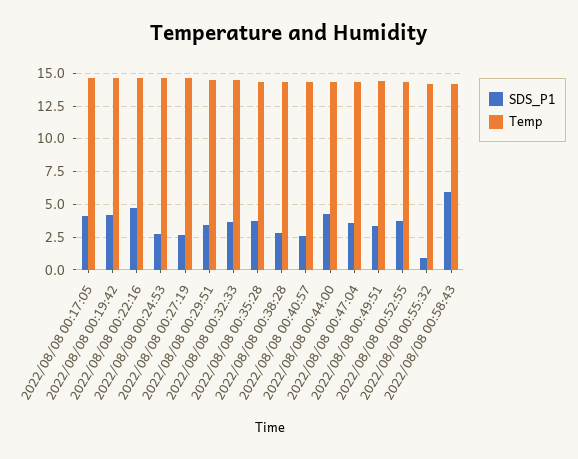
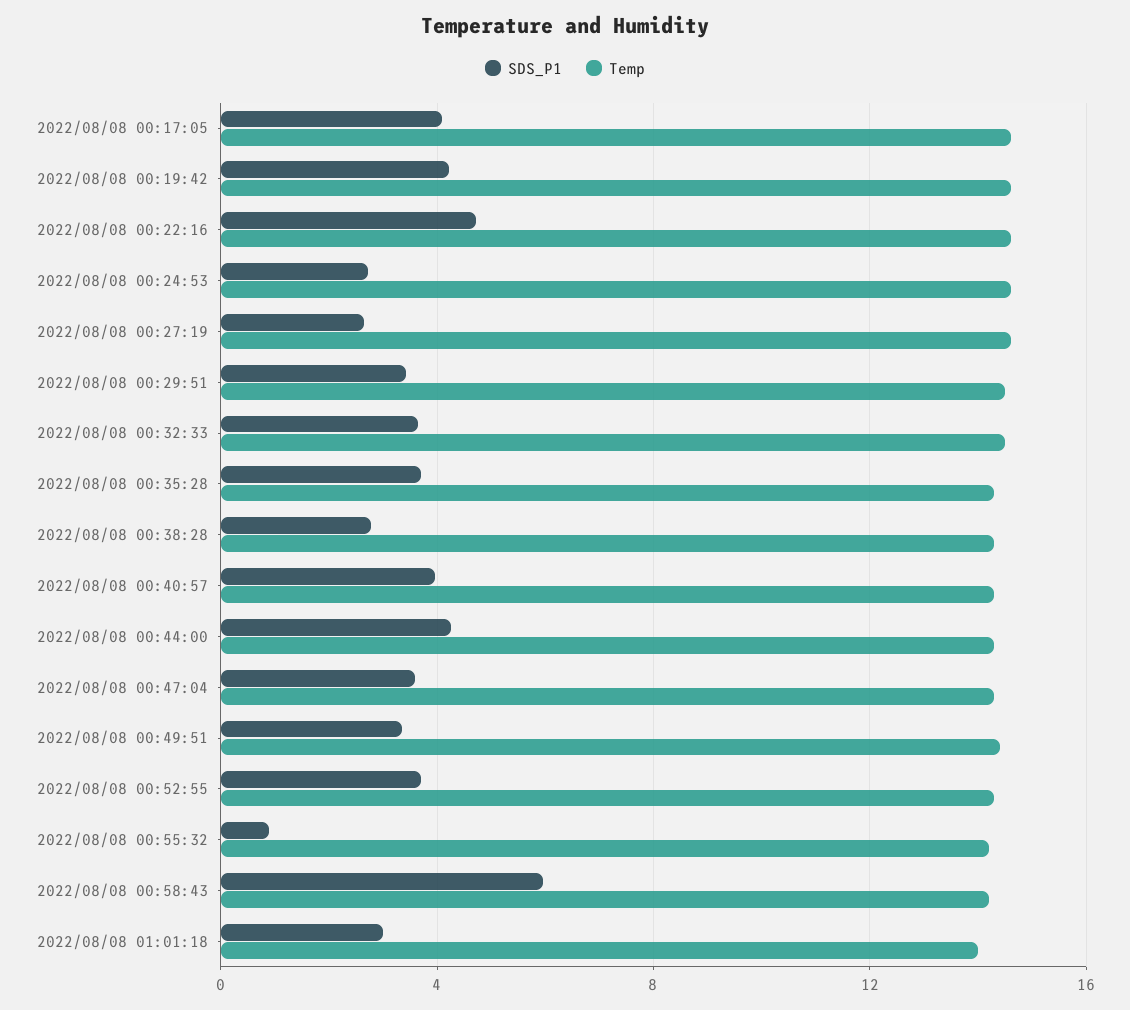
SDS_P1, 2022/08/08 00:40:57: 2.5 -> 4
SDS_P1, 2022/08/08 01:01:18: none -> 3
Temp, 2022/08/08 01:01:18: none -> 14

